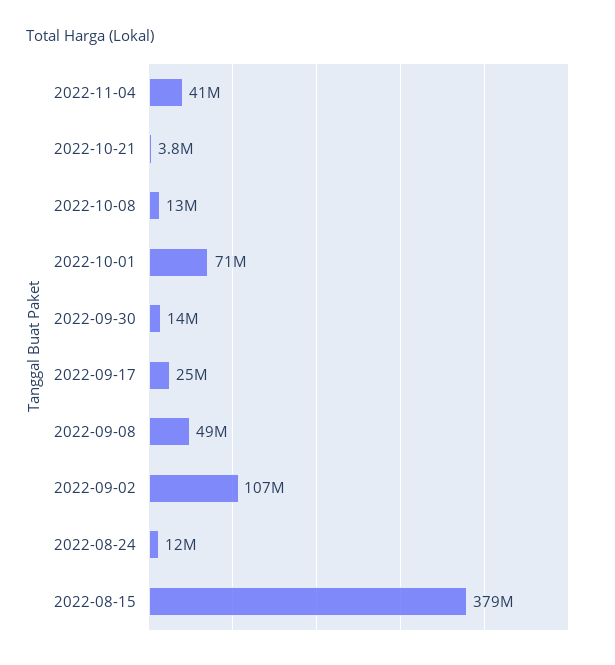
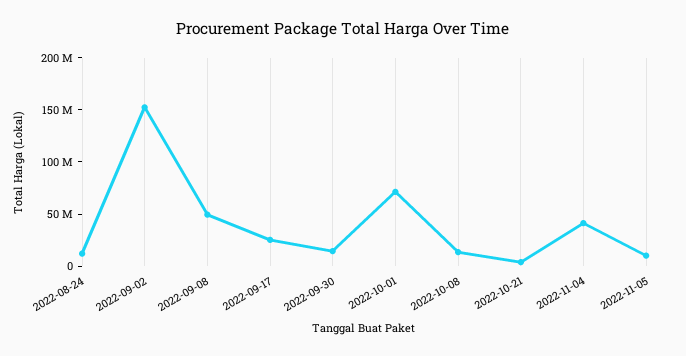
2022-09-02: 107000000 -> 150000000
2022-08-15: 379000000 -> none
2022-11-05: none -> 10000000

